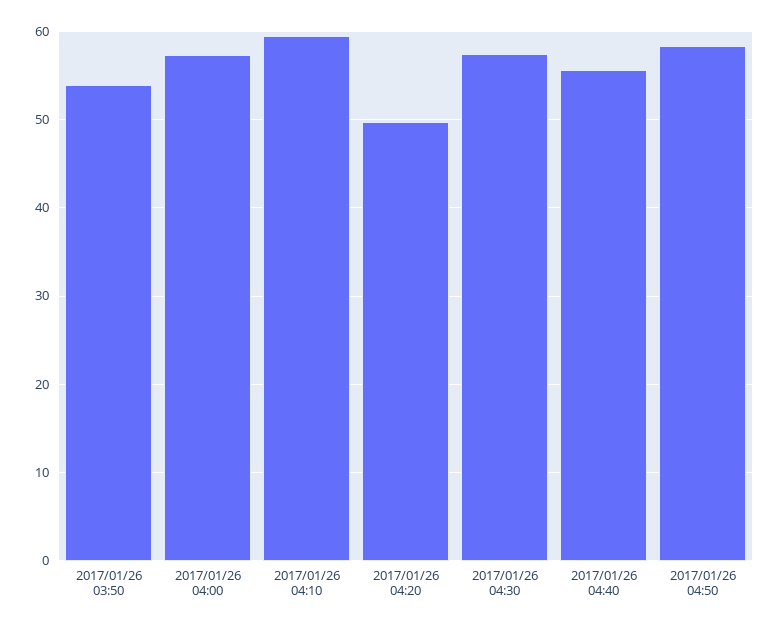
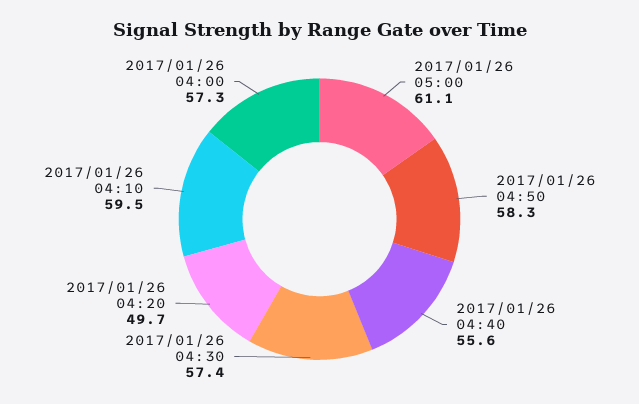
2017/01/26 03:50: 54 -> none
2017/01/26 05:00: none -> 61.1

